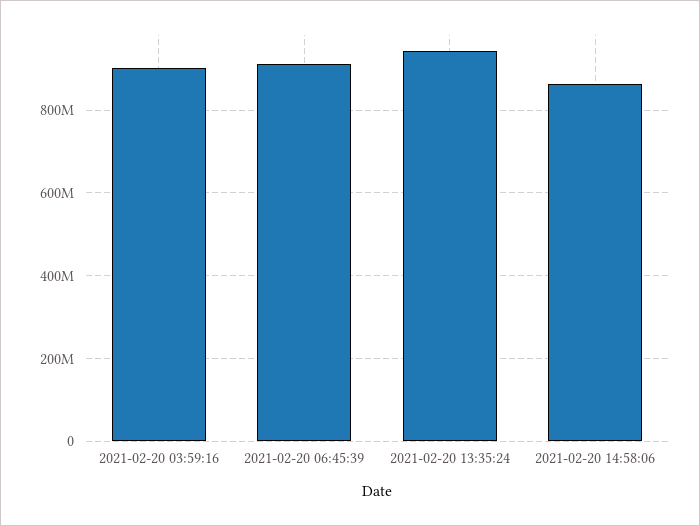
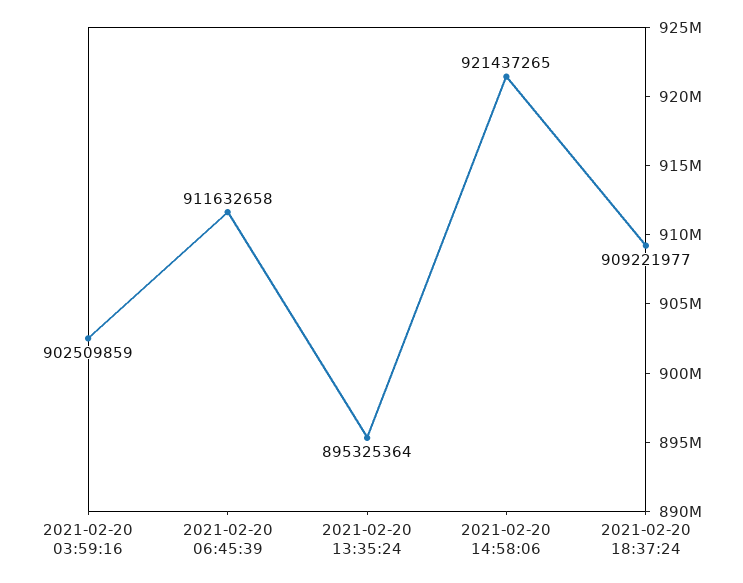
2021-02-20 13:35:24: 940000000 -> 895325364
2021-02-20 14:58:06: 860000000 -> 921437265
2021-02-20 18:37:24: none -> 909221977

